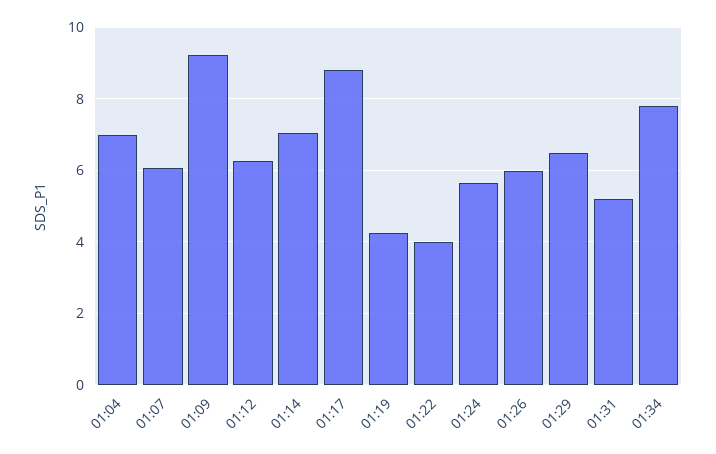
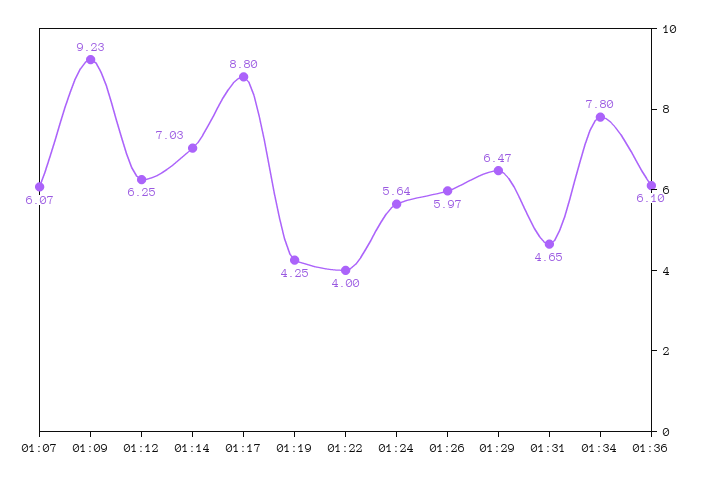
01:04: 7 -> none
01:31: 5.2 -> 4.65
01:36: none -> 6.1

